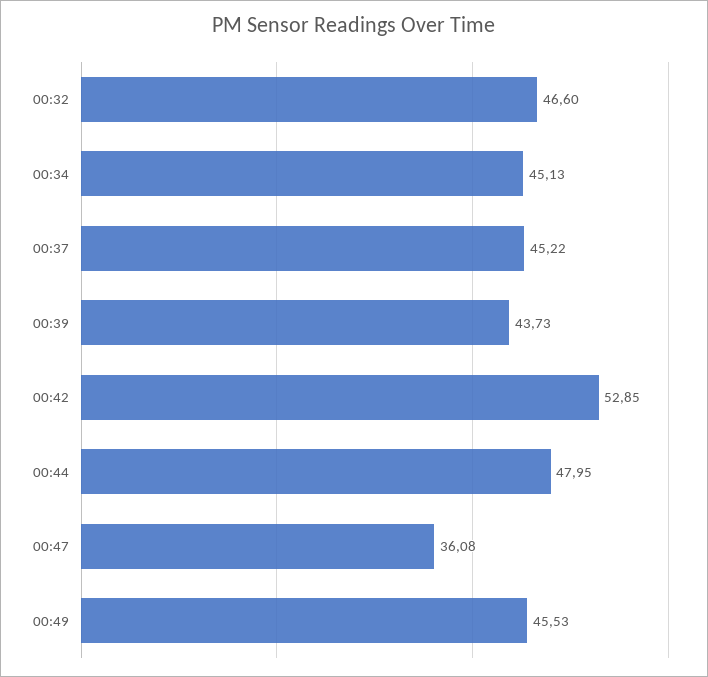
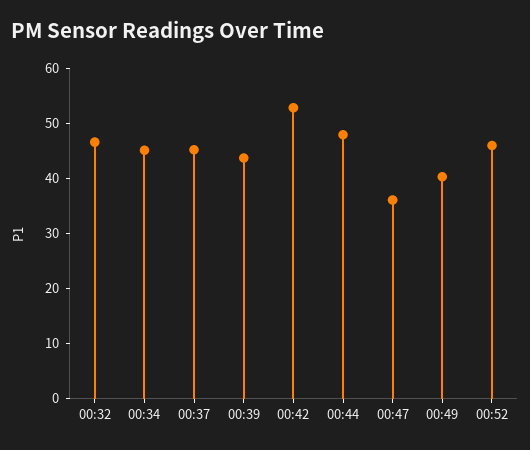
00:49: 45.53 -> 40
00:52: none -> 46

